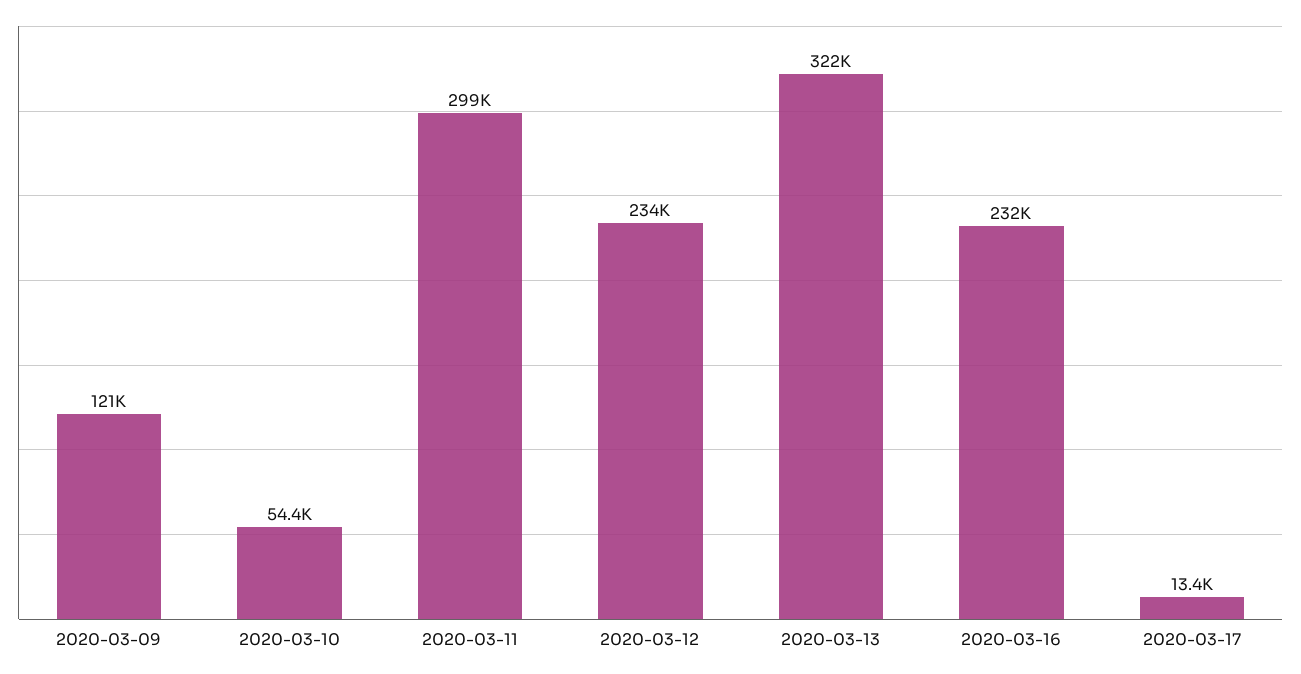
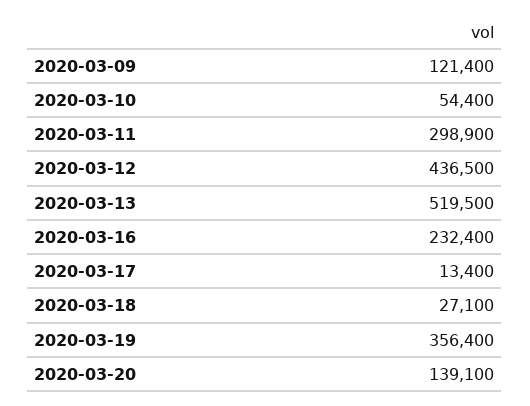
2020-03-12: 234000 -> 436500
2020-03-13: 322000 -> 519500
2020-03-18: none -> 27100
2020-03-19: none -> 356400
2020-03-20: none -> 139100

